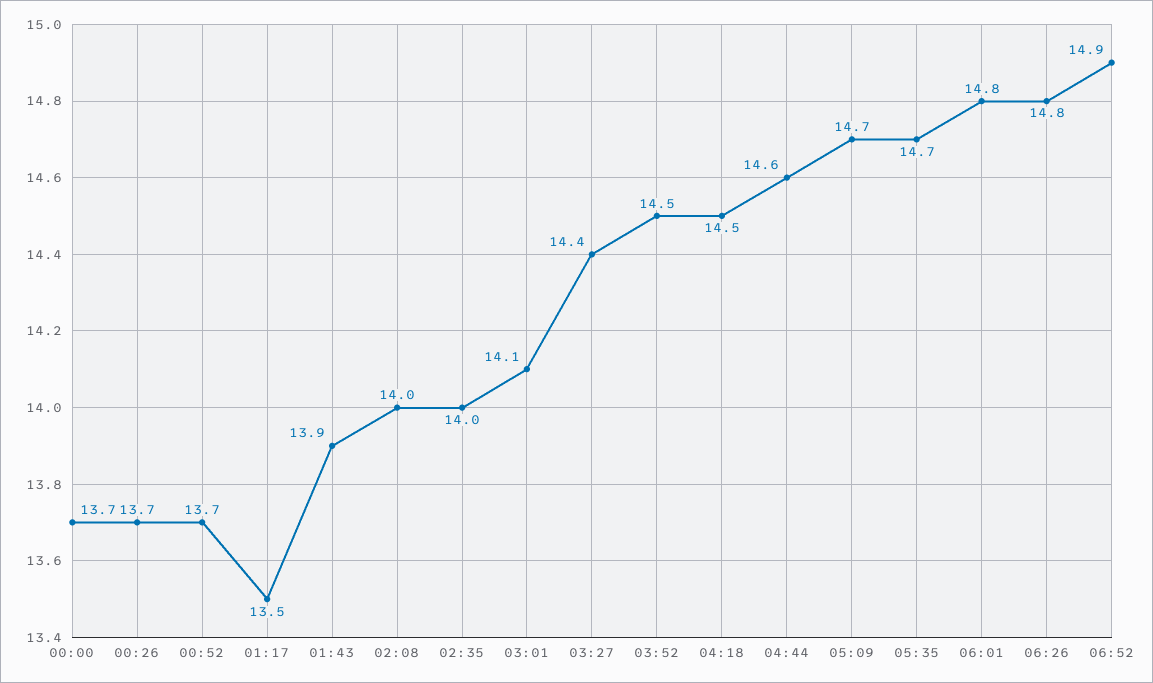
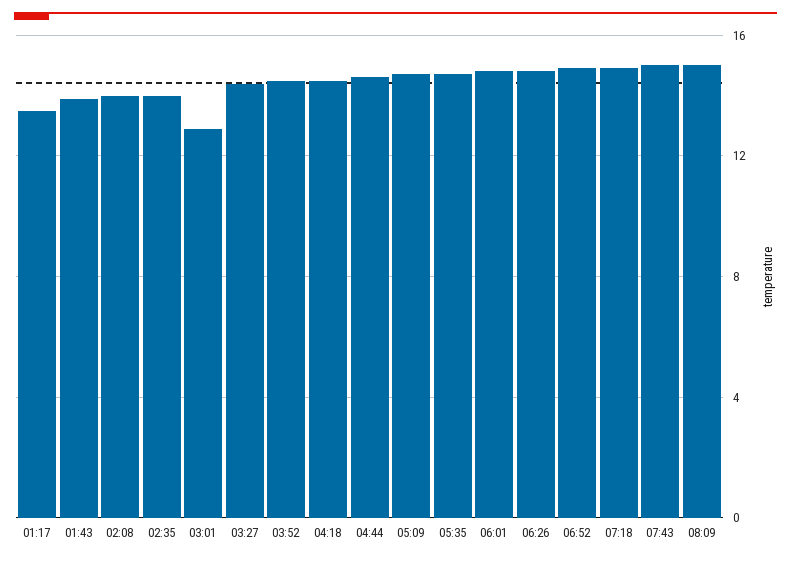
00:00: 13.7 -> none
00:26: 13.7 -> none
00:52: 13.7 -> none
03:01: 14.1 -> 13
07:18: none -> 15
07:43: none -> 15
08:09: none -> 15

